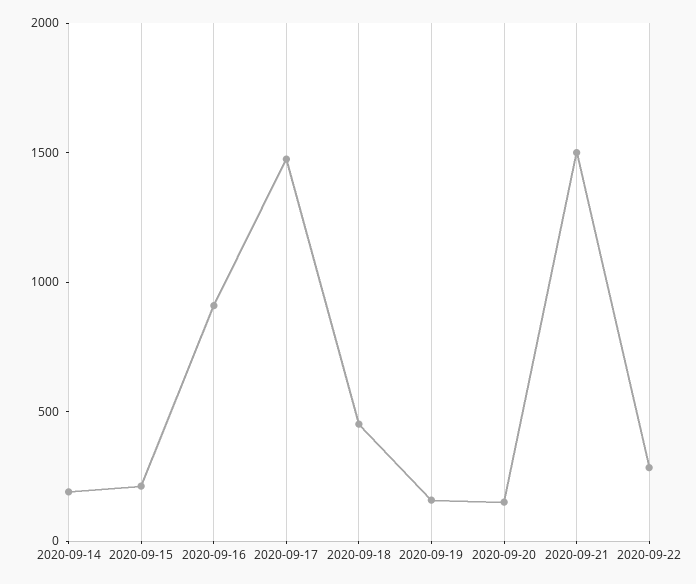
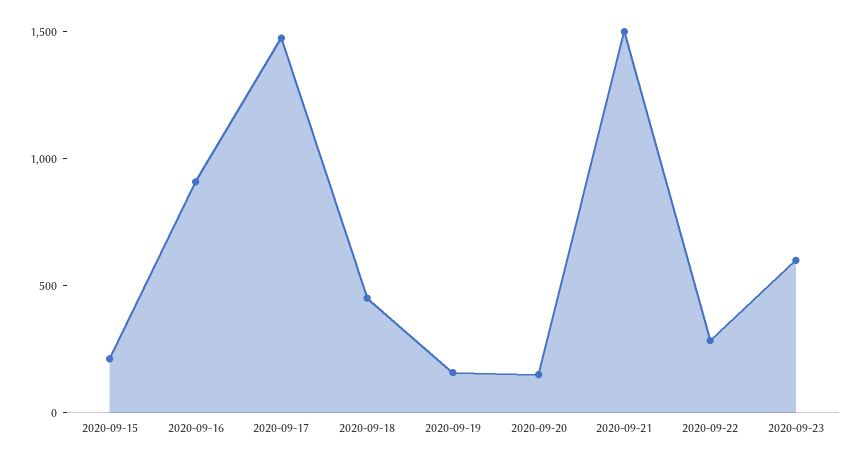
2020-09-14: 200 -> none
2020-09-23: none -> 600

